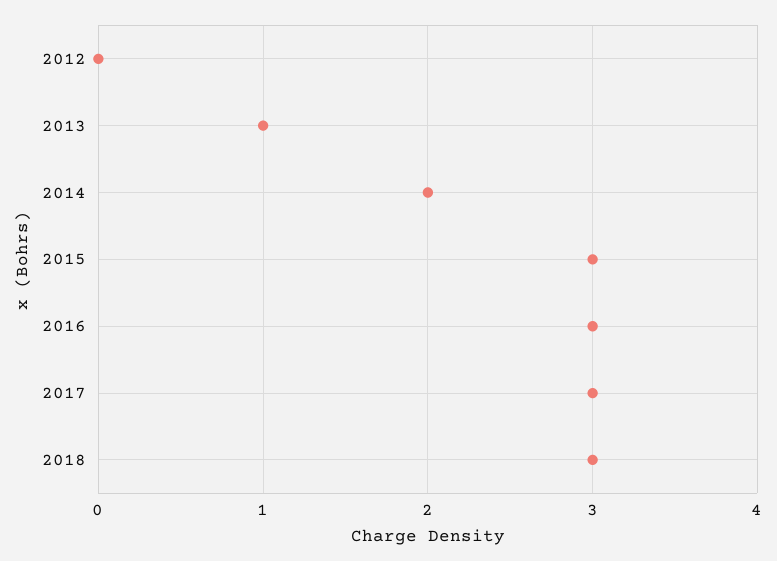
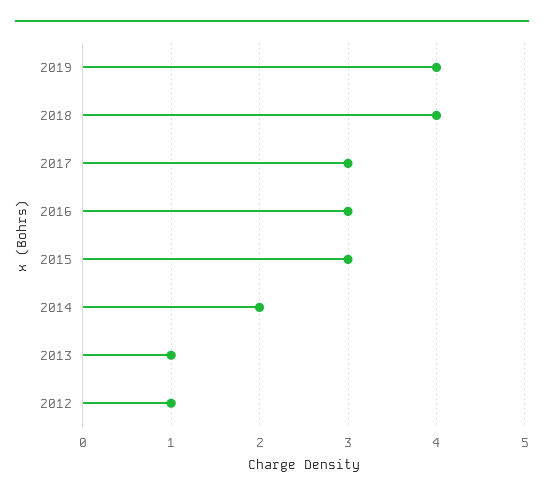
2012: 0 -> 1
2018: 3 -> 4
2019: none -> 4

